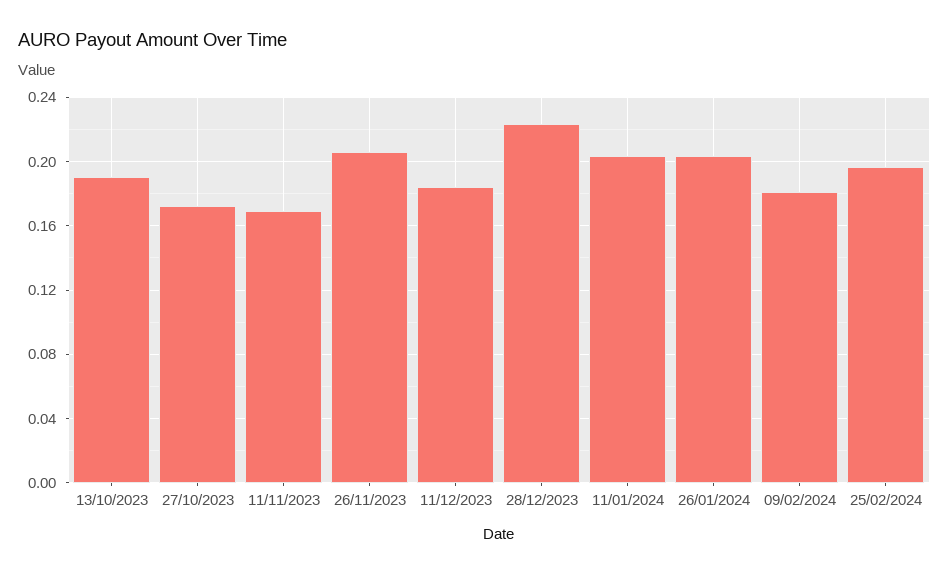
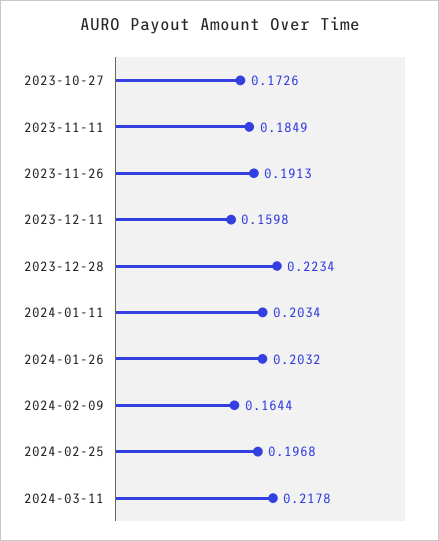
13/10/2023: 0.19 -> none
11/11/2023: 0.17 -> 0.1849
26/11/2023: 0.205 -> 0.1913
11/12/2023: 0.185 -> 0.1598
09/02/2024: 0.18 -> 0.1644
2024-03-11: none -> 0.2178

